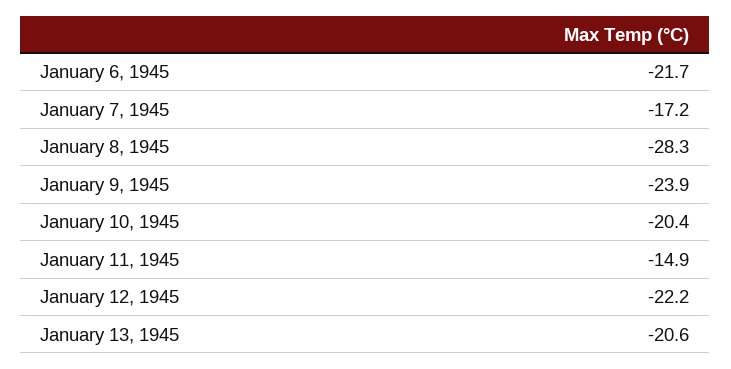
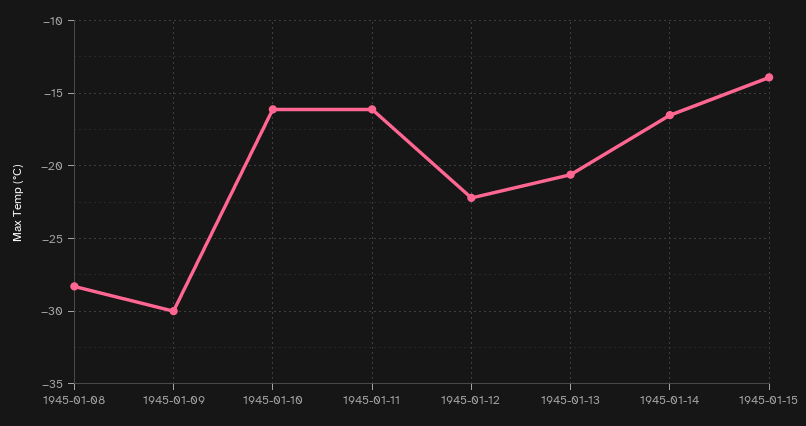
January 6, 1945: -21.7 -> none
January 7, 1945: -17.2 -> none
January 9, 1945: -23.9 -> -30
January 10, 1945: -20.4 -> -16
January 11, 1945: -14.9 -> -16
1945-01-14: none -> -16.5
1945-01-15: none -> -14

